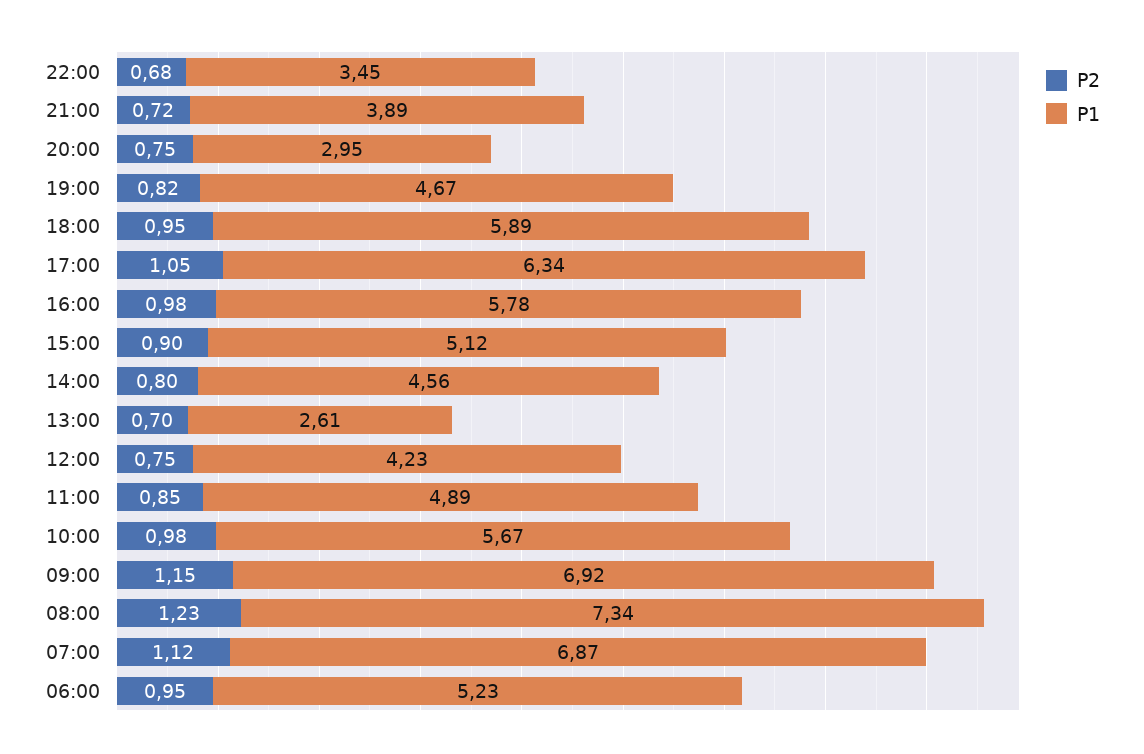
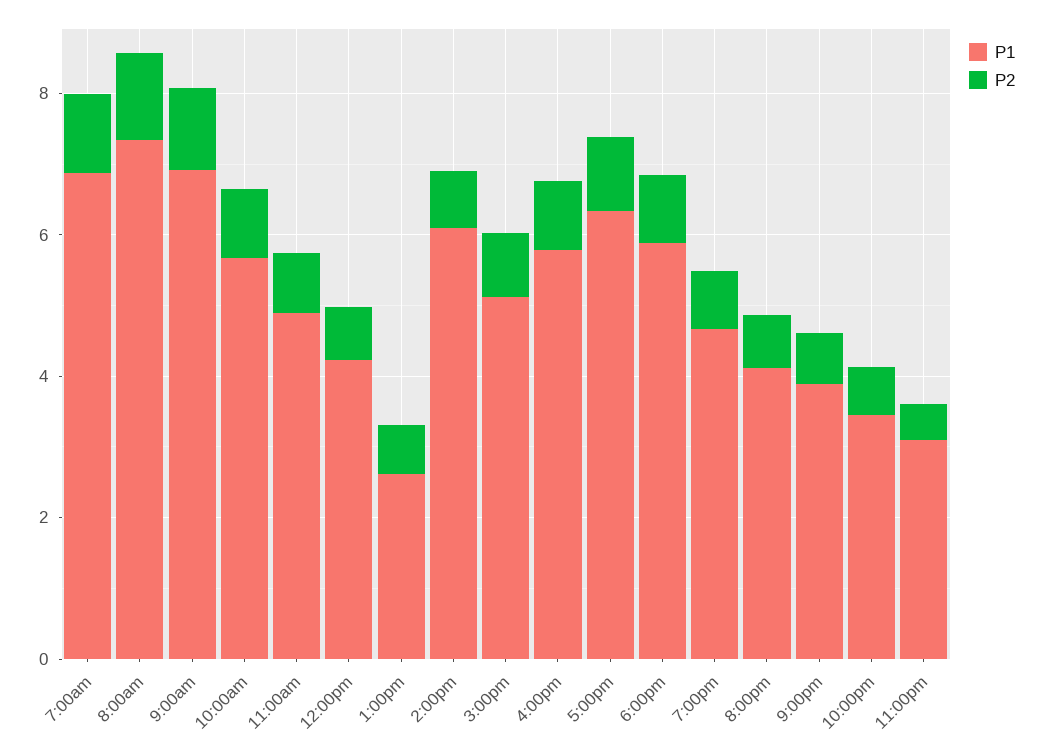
P1, 20:00: 2.95 -> 4
P1, 14:00: 4.56 -> 6
P2, 06:00: 0.95 -> none
P1, 06:00: 5.23 -> none
P1, 11:00pm: none -> 3
P2, 11:00pm: none -> 0.5

